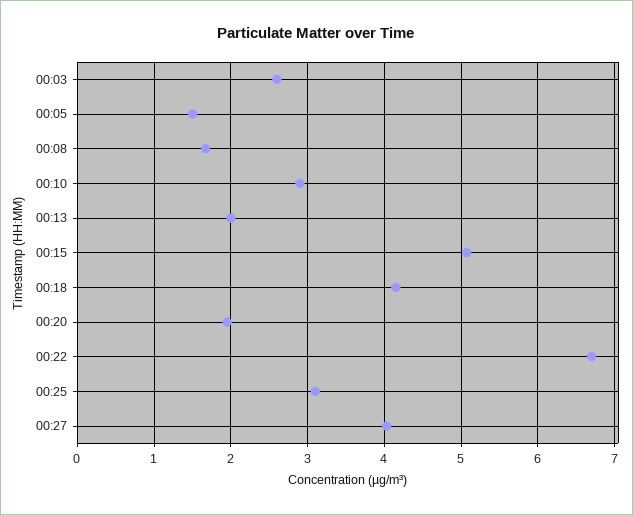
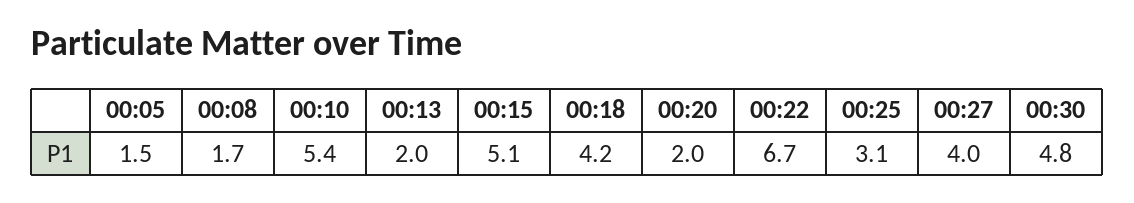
00:03: 2.6 -> none
00:10: 2.9 -> 5.4
00:30: none -> 4.8

